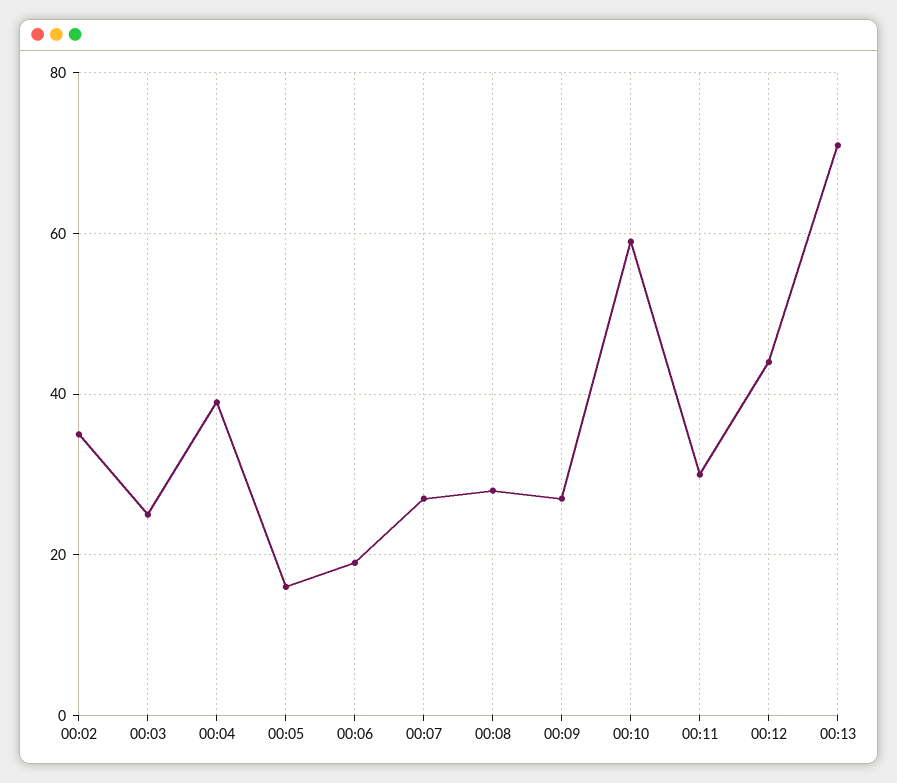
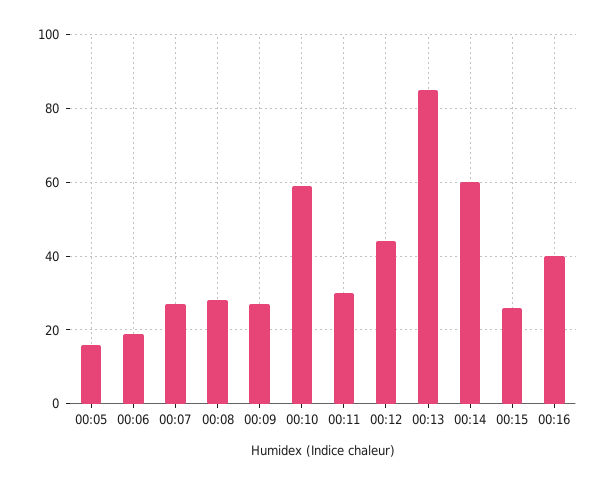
00:02: 35 -> none
00:03: 25 -> none
00:04: 40 -> none
00:13: 70 -> 85
00:14: none -> 60
00:15: none -> 25
00:16: none -> 40

